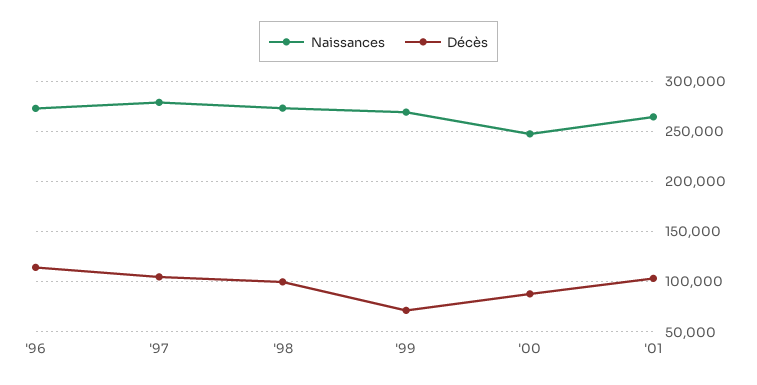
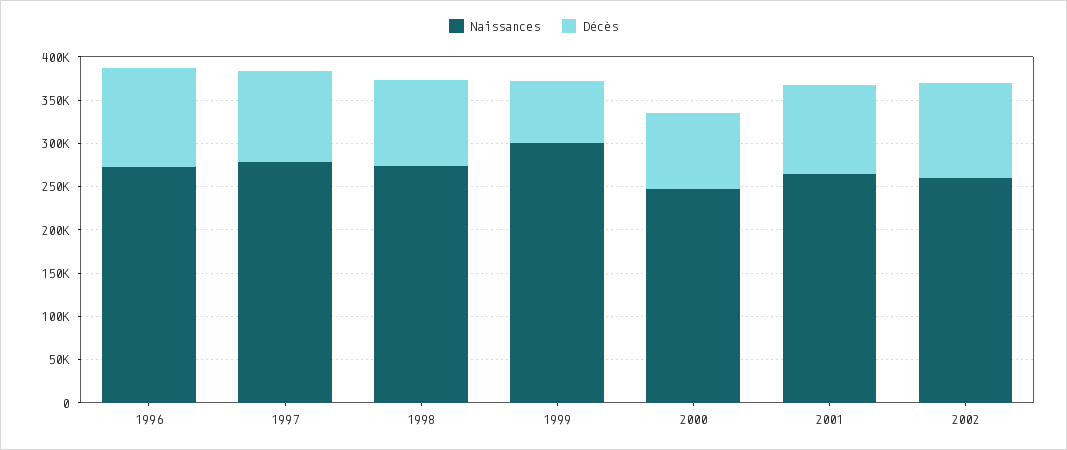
Naissances, '99: 270000 -> 300000
Naissances, 2002: none -> 260000
Décès, 2002: none -> 110000

